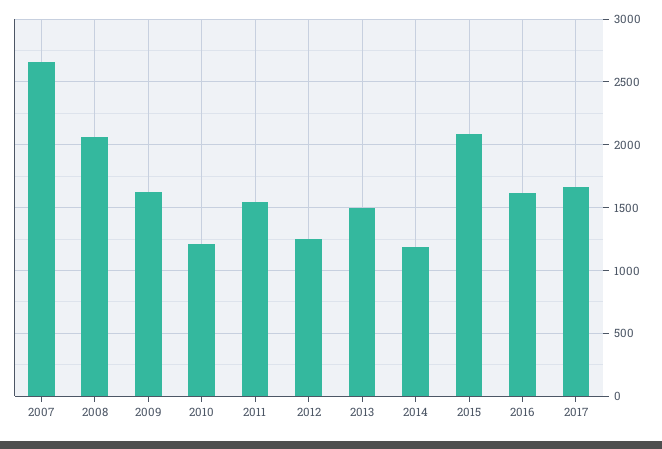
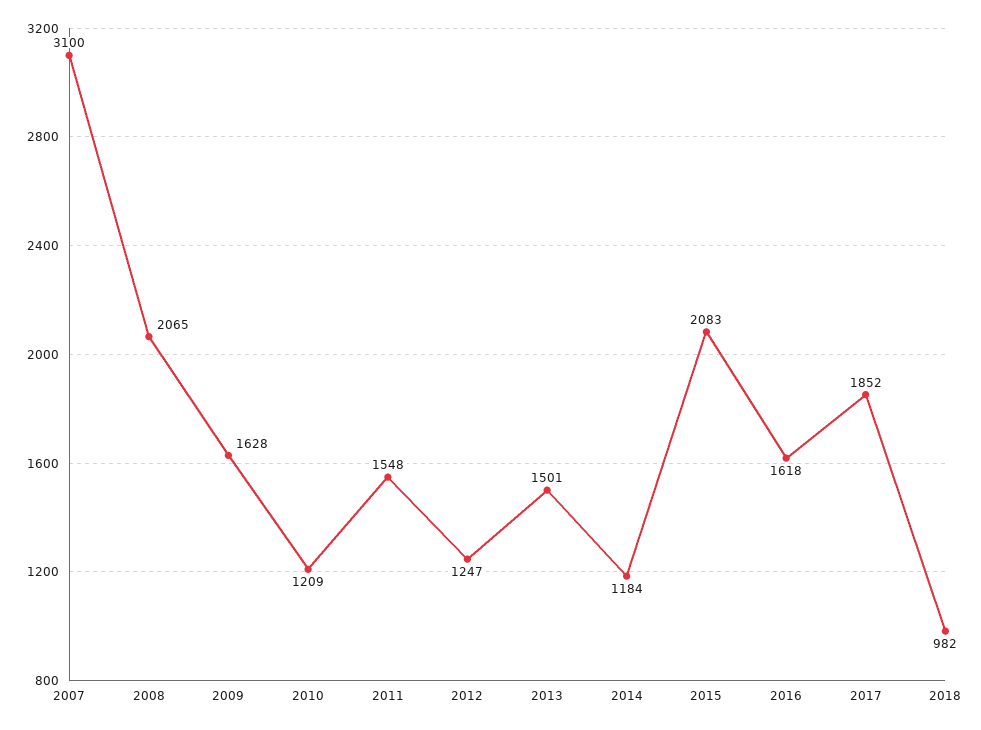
2007: 2650 -> 3100
2017: 1650 -> 1852
2018: none -> 982

